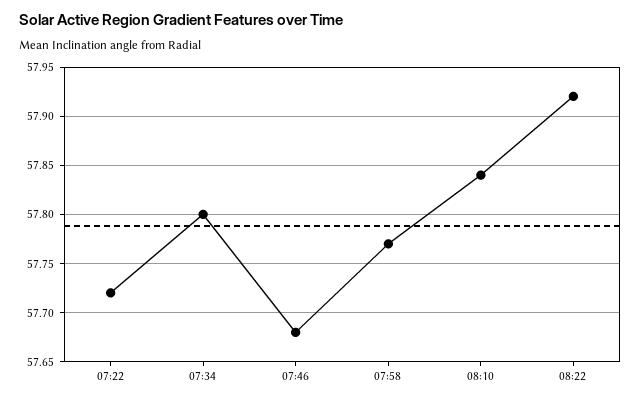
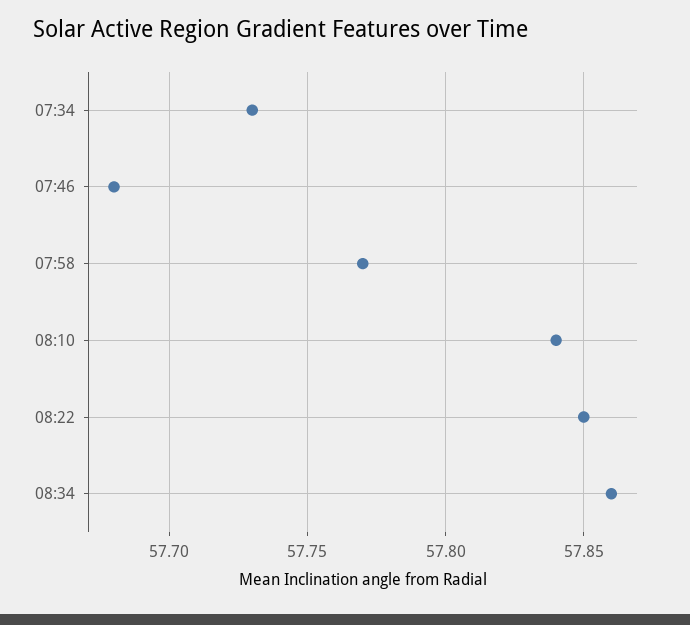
07:22: 57.72 -> none
07:34: 57.8 -> 57.73
08:22: 57.92 -> 57.85
08:34: none -> 57.86

